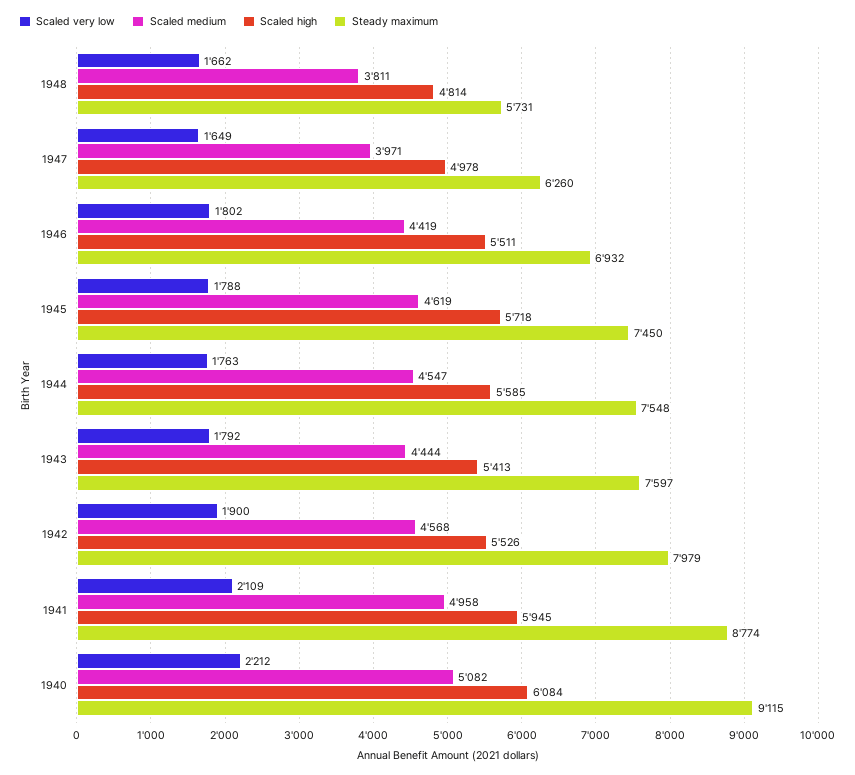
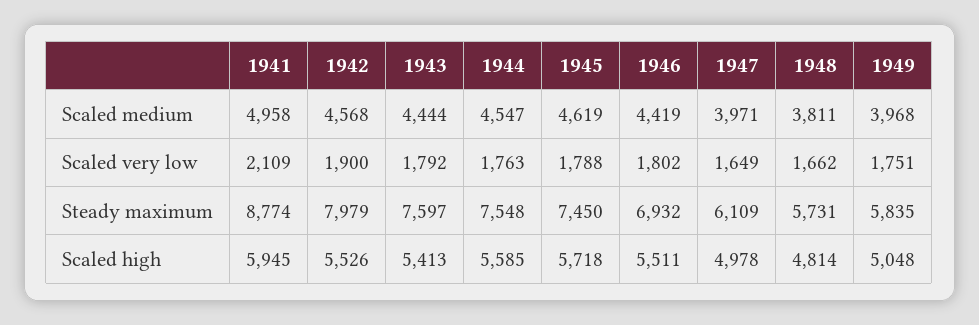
Steady maximum, 1947: 6260 -> 6109
Scaled very low, 1940: 2212 -> none
Scaled medium, 1940: 5082 -> none
Scaled high, 1940: 6084 -> none
Steady maximum, 1940: 9115 -> none
Scaled medium, 1949: none -> 3968
Scaled very low, 1949: none -> 1751
Steady maximum, 1949: none -> 5835
Scaled high, 1949: none -> 5048

